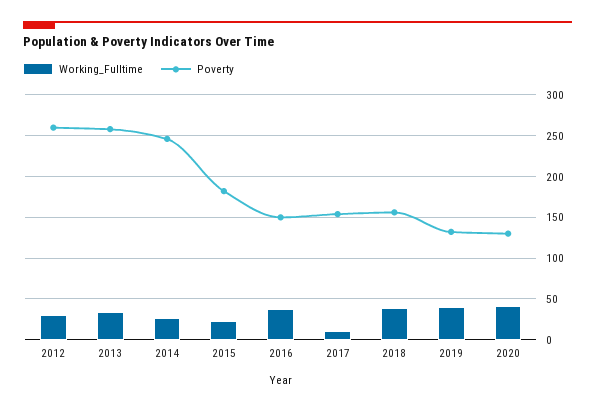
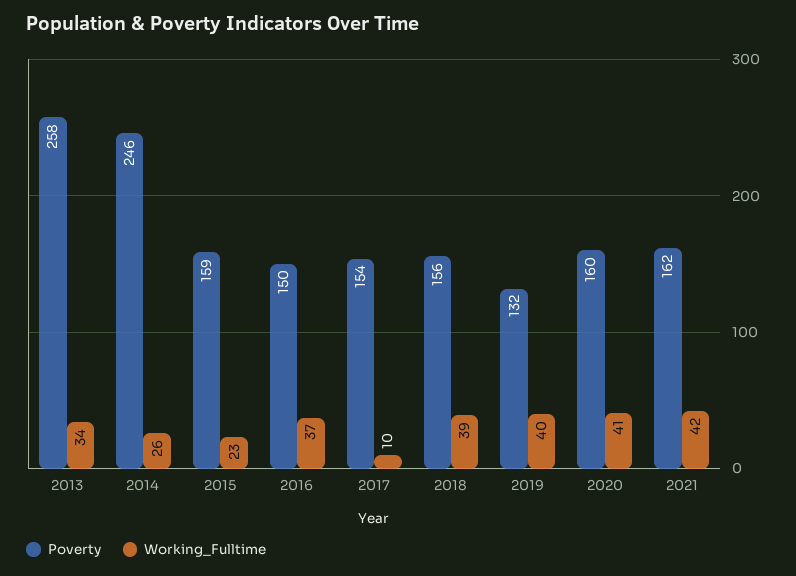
Working_Fulltime, 2012: 30 -> none
Poverty, 2012: 260 -> none
Poverty, 2015: 180 -> 159
Poverty, 2020: 130 -> 160
Poverty, 2021: none -> 162
Working_Fulltime, 2021: none -> 42

